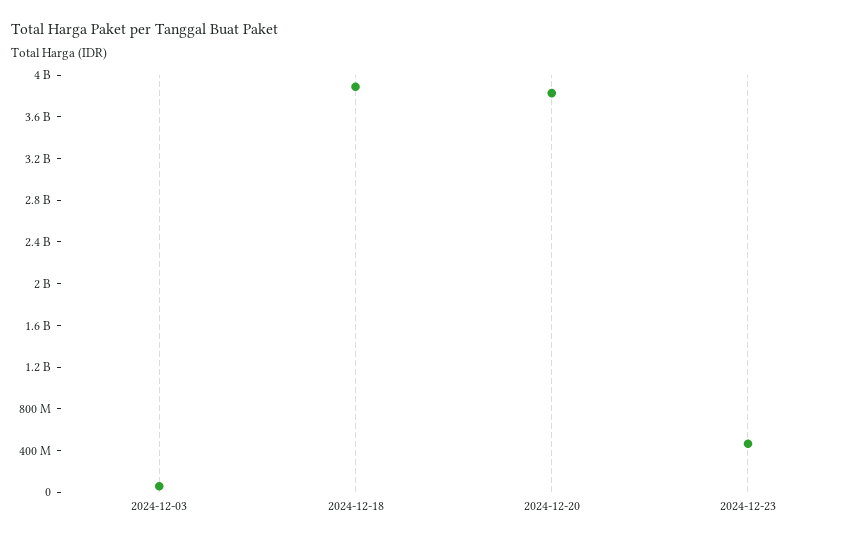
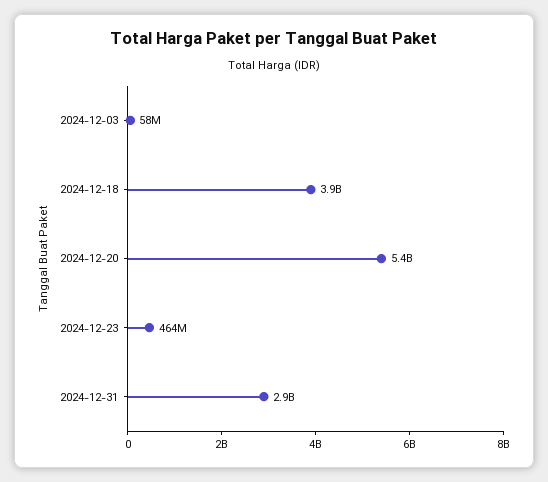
2024-12-20: 3800000000 -> 5400000000
2024-12-31: none -> 2900000000

